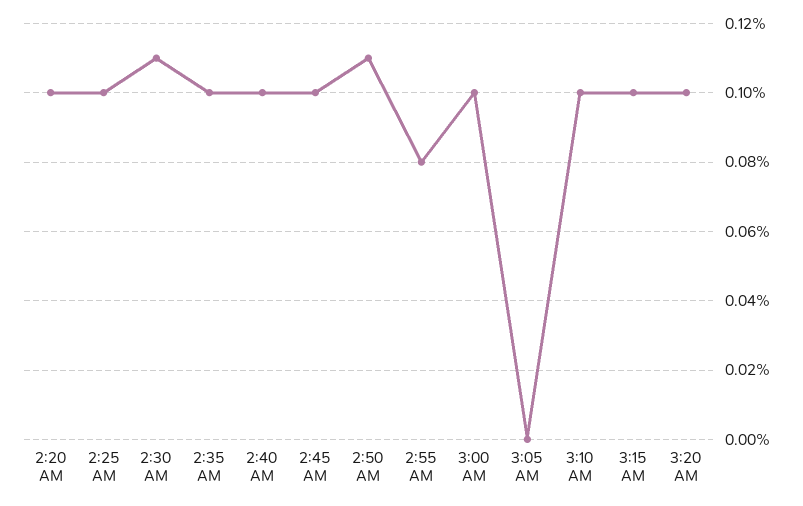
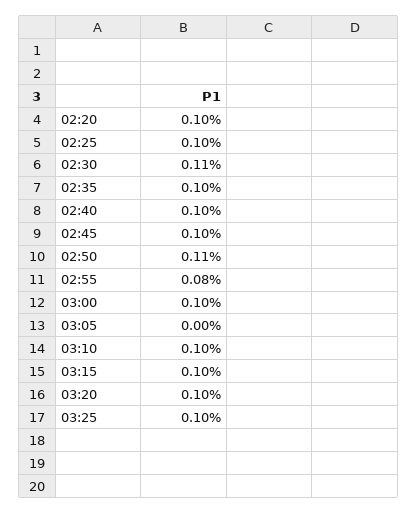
03:25: none -> 0.1

